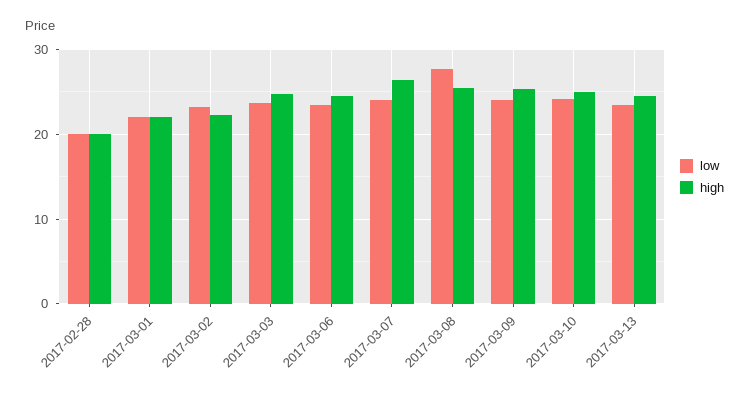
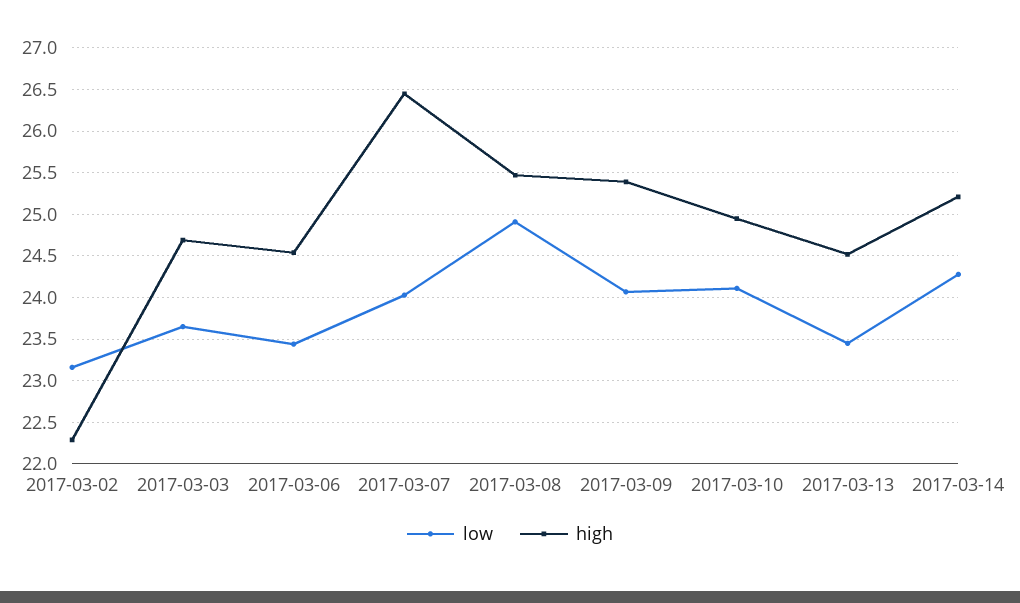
low, 2017-02-28: 20 -> none
high, 2017-02-28: 20 -> none
low, 2017-03-01: 22 -> none
high, 2017-03-01: 22 -> none
low, 2017-03-08: 28 -> 24.9
low, 2017-03-14: none -> 24.3
high, 2017-03-14: none -> 25.2

